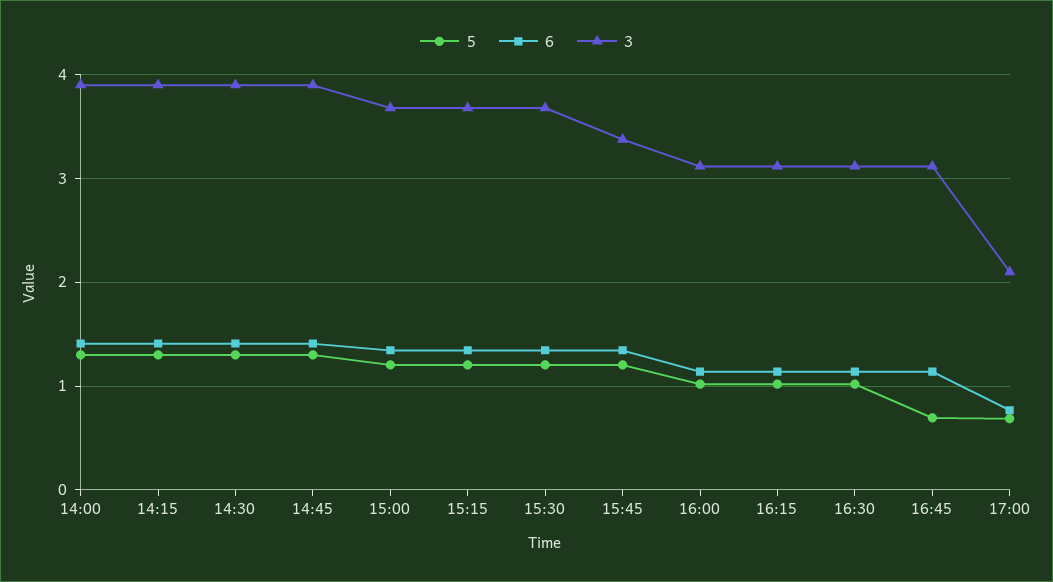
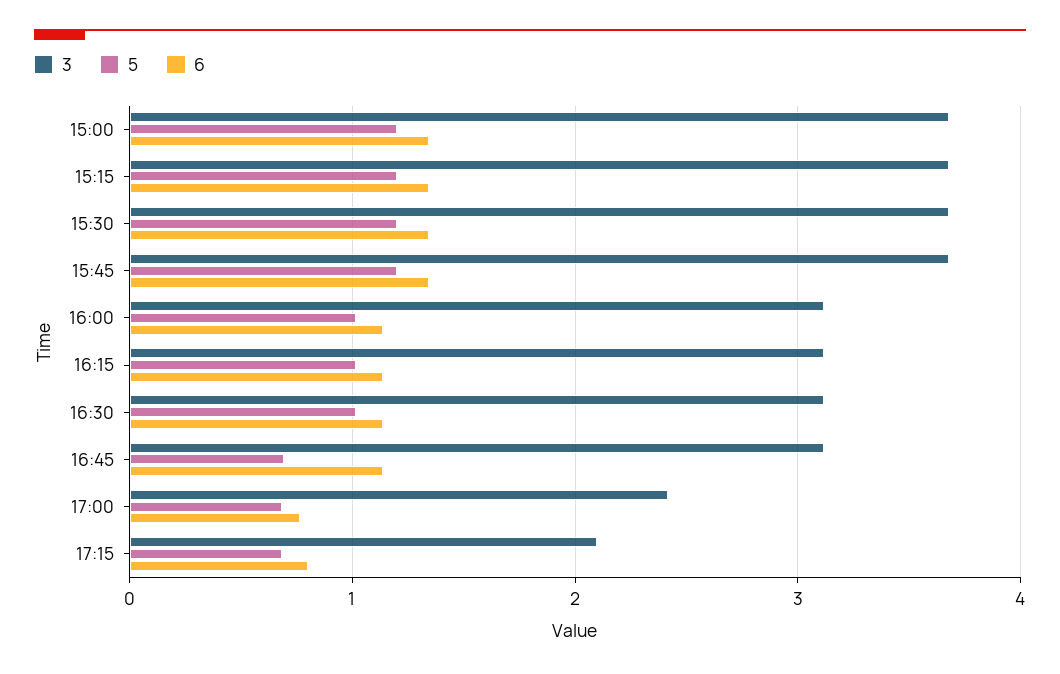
5, 14:00: 1.3 -> none
6, 14:00: 1.4 -> none
3, 14:00: 3.9 -> none
5, 14:15: 1.3 -> none
6, 14:15: 1.4 -> none
3, 14:15: 3.9 -> none
5, 14:30: 1.3 -> none
6, 14:30: 1.4 -> none
3, 14:30: 3.9 -> none
5, 14:45: 1.3 -> none
6, 14:45: 1.4 -> none
3, 14:45: 3.9 -> none
3, 15:45: 3.4 -> 3.7
3, 17:00: 2.1 -> 2.4
3, 17:15: none -> 2.1
5, 17:15: none -> 0.7
6, 17:15: none -> 0.8

